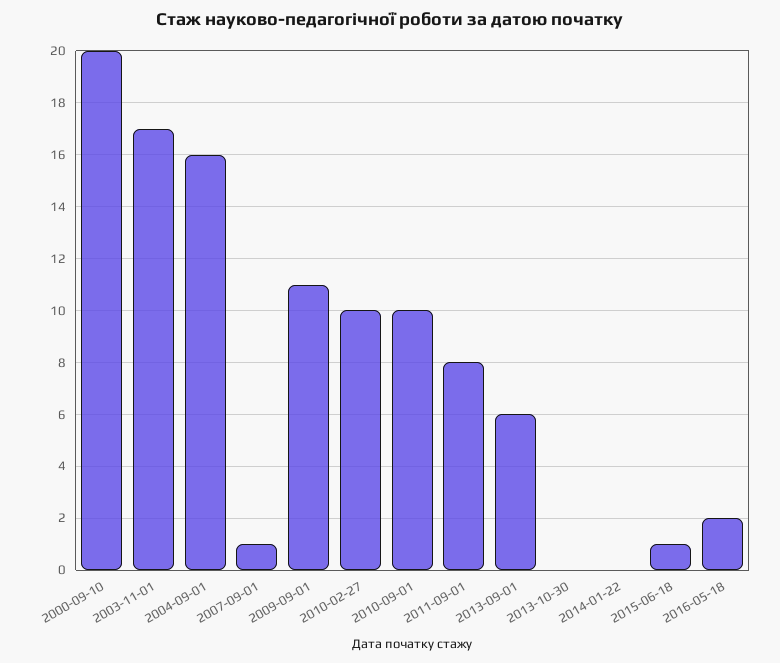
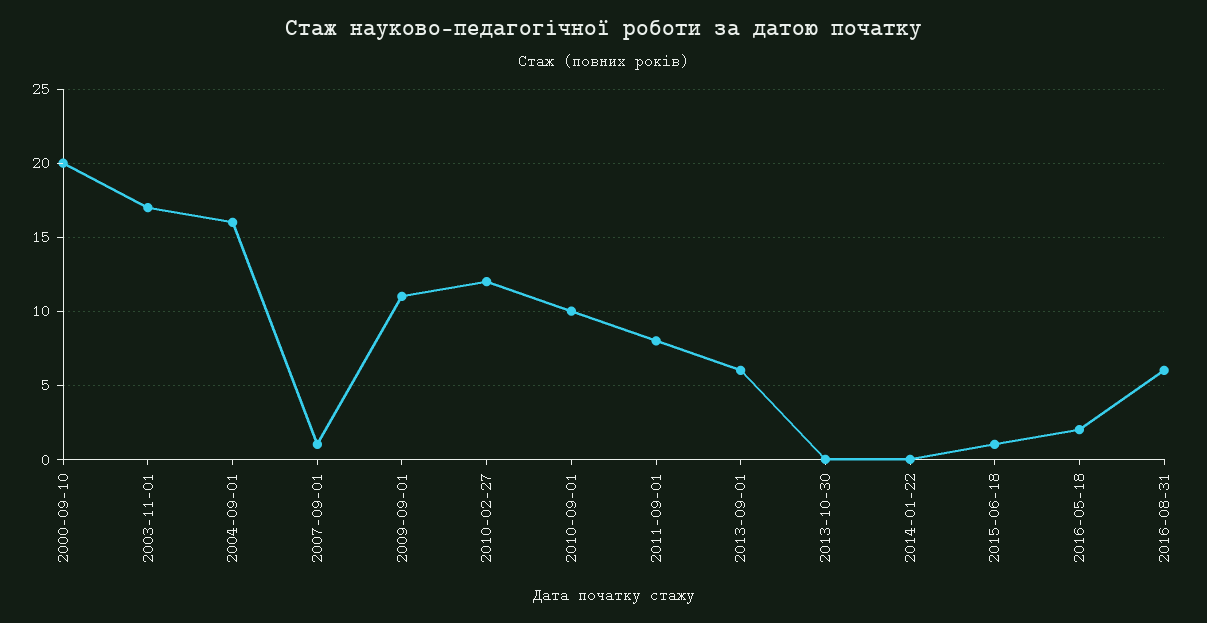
2010-02-27: 10 -> 12
2016-08-31: none -> 6

